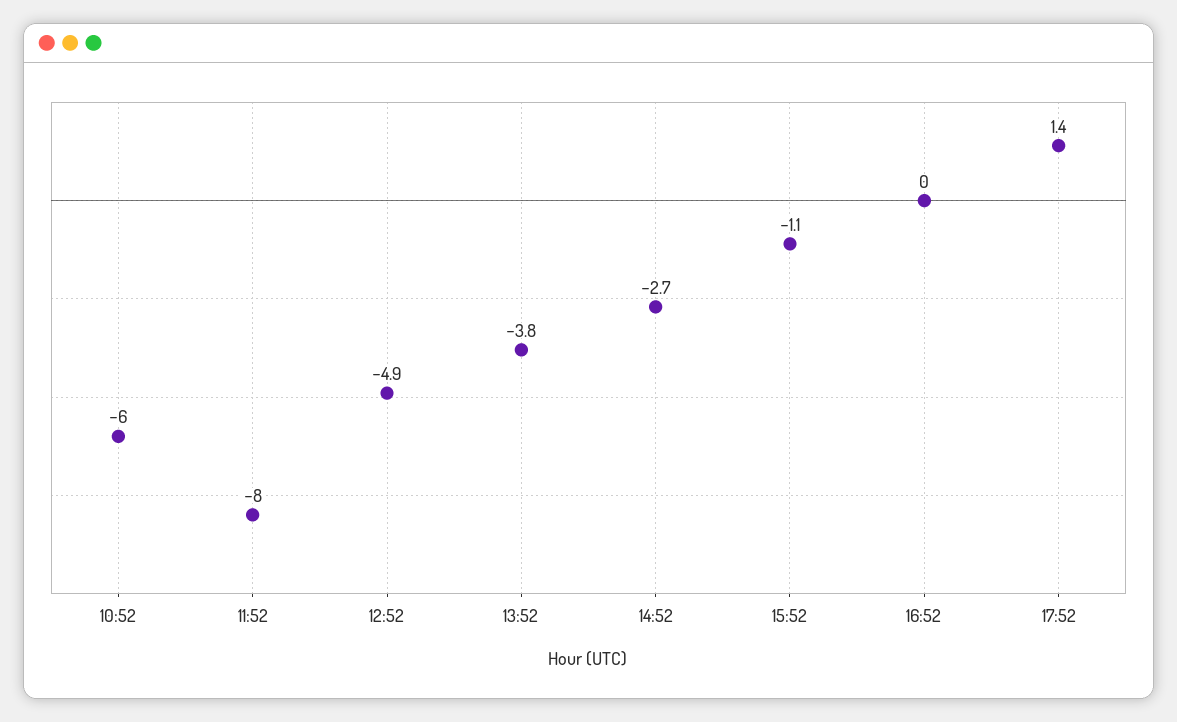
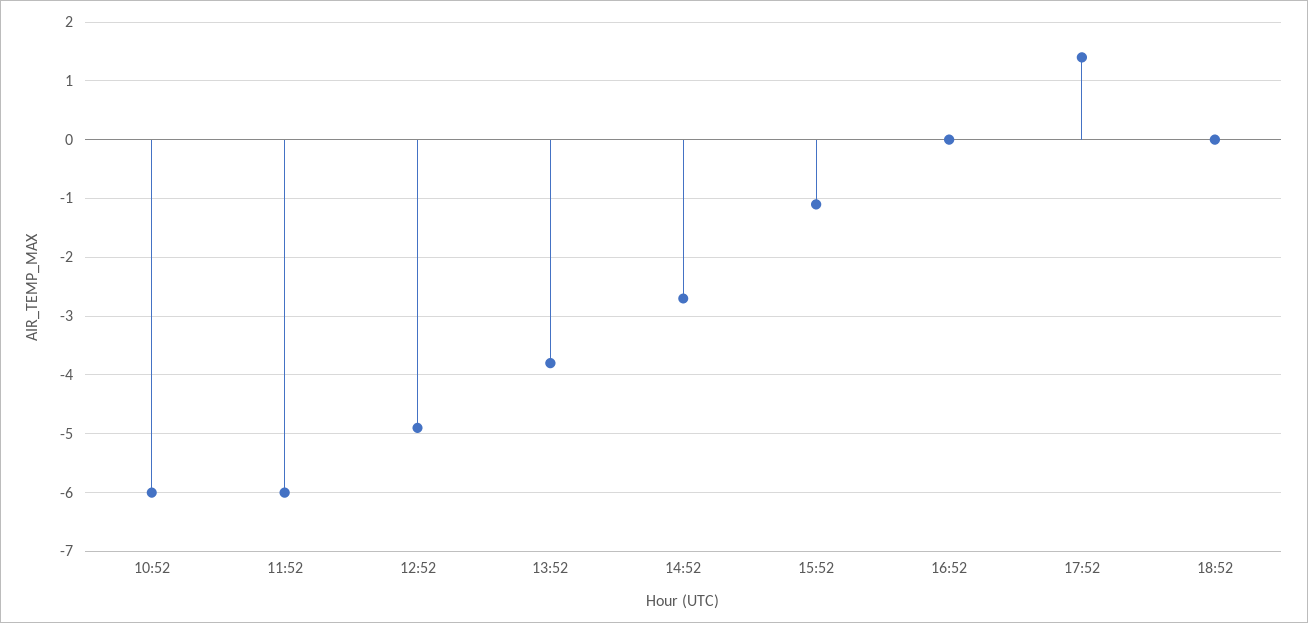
11:52: -8 -> -6
18:52: none -> 0

